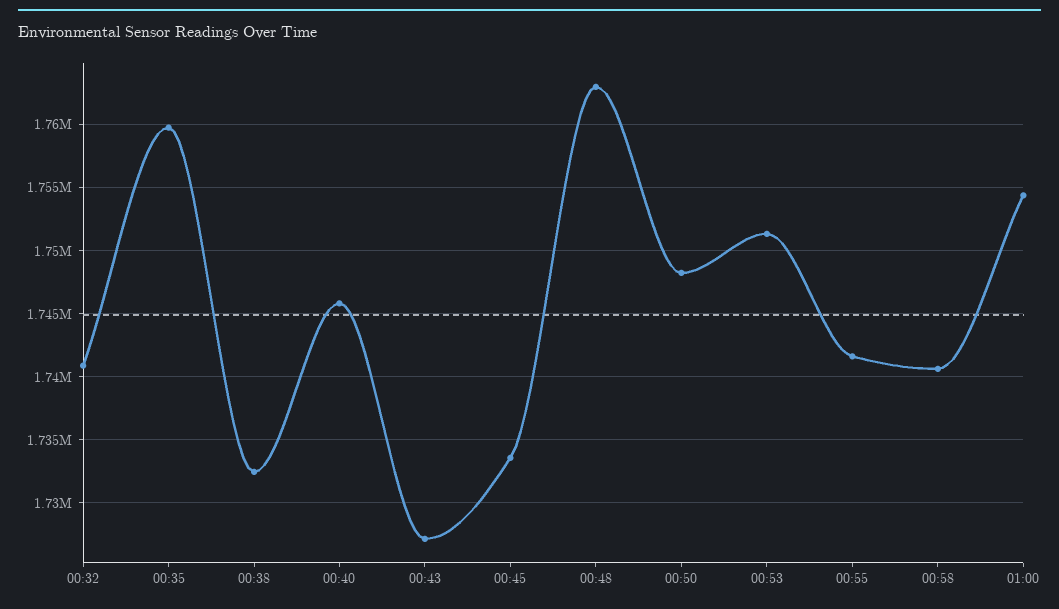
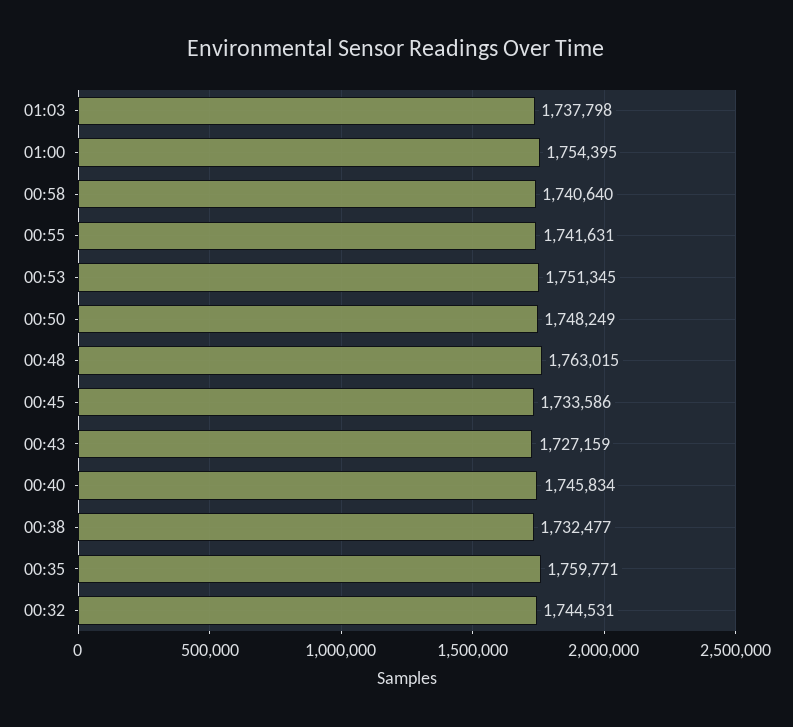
00:32: 1741000 -> 1744531
01:03: none -> 1737798

